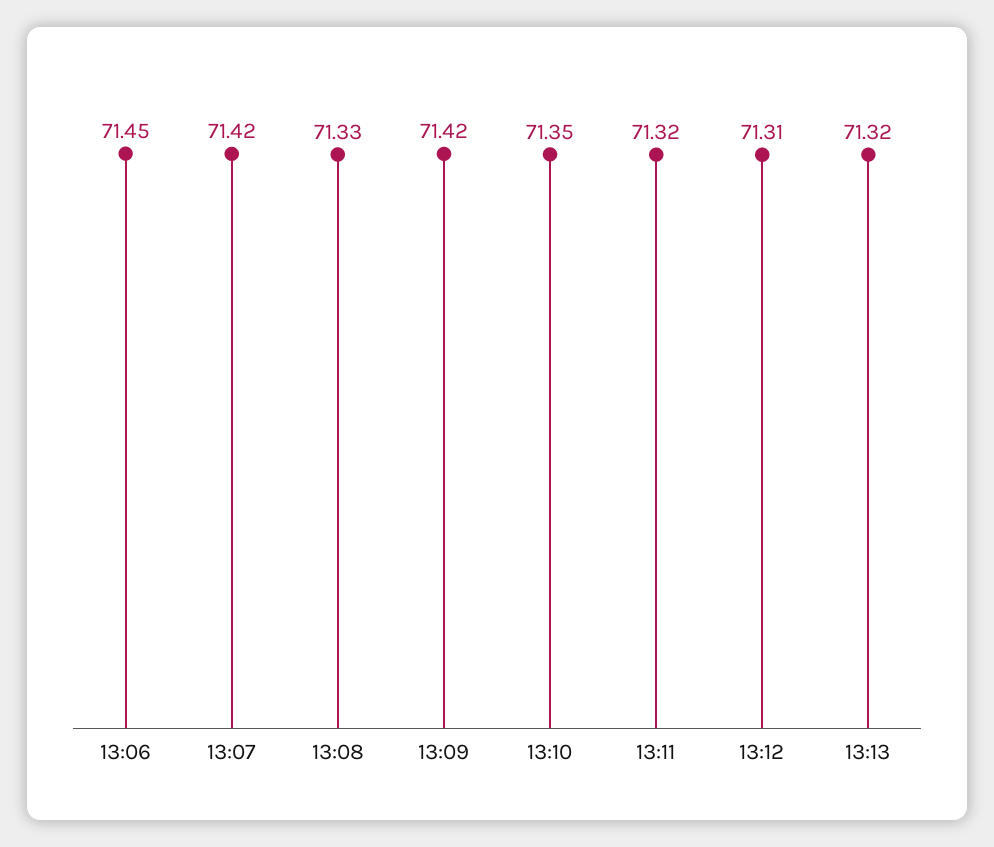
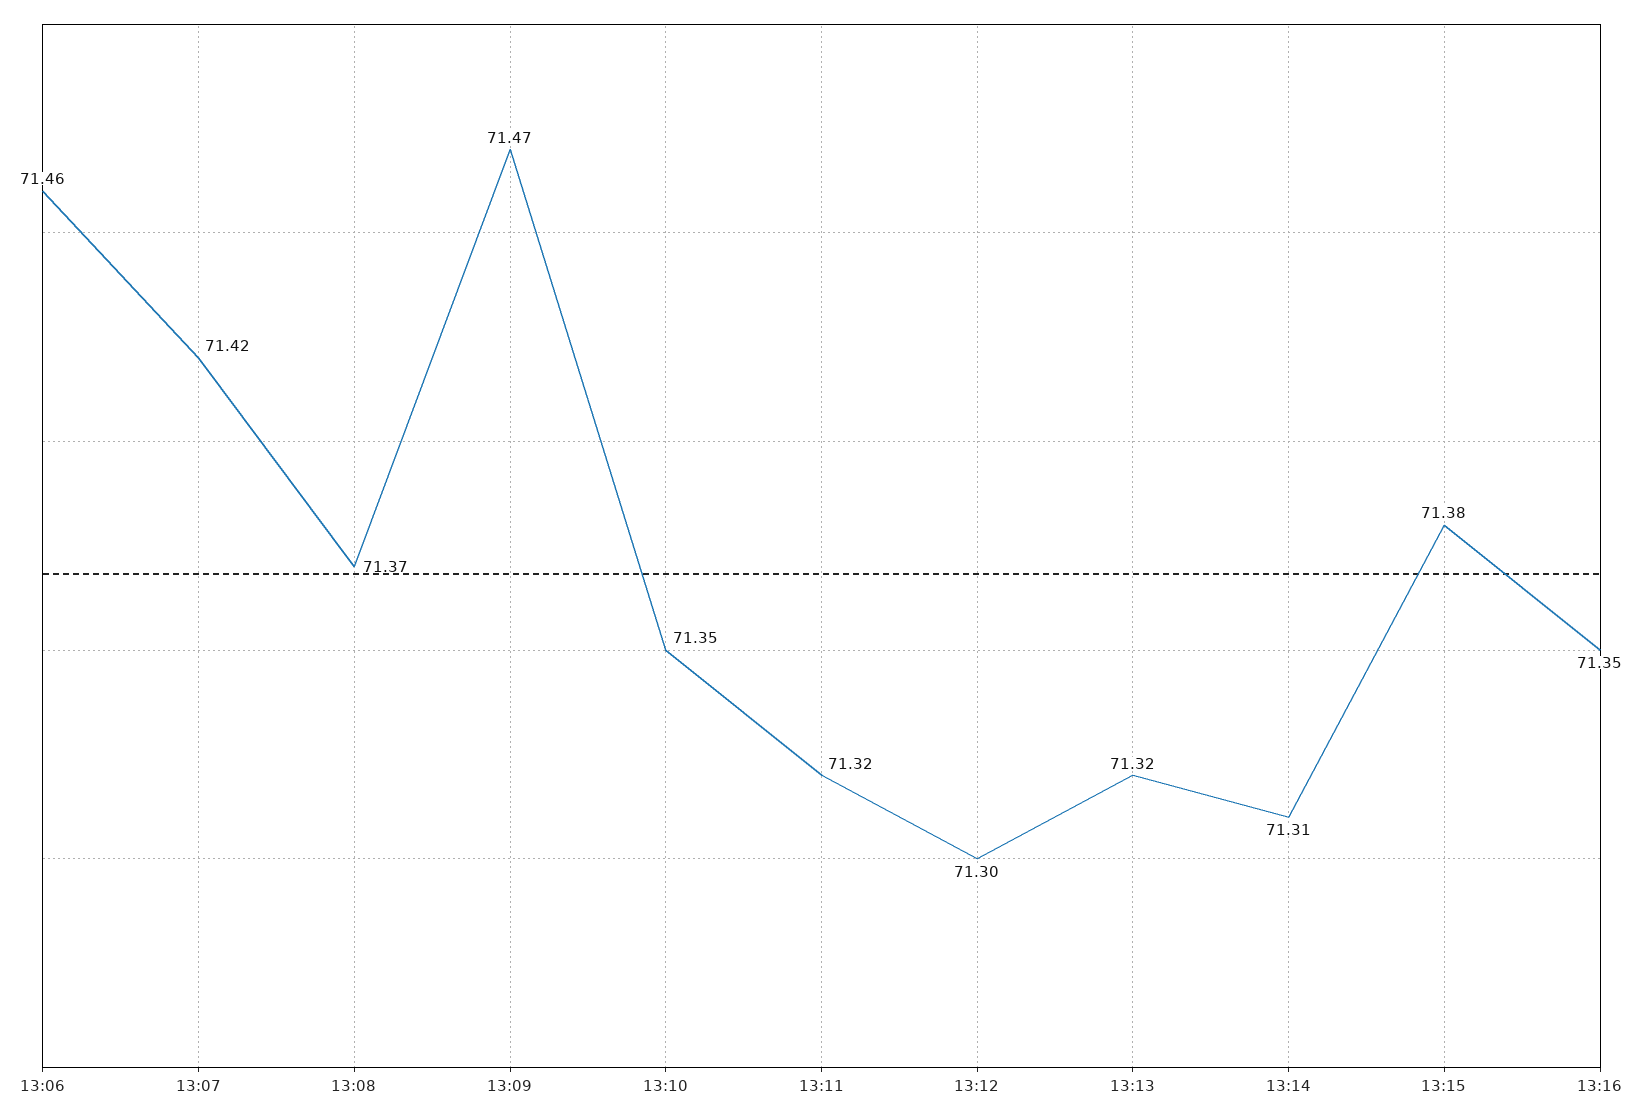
13:06: 71.45 -> 71.46
13:08: 71.33 -> 71.37
13:09: 71.42 -> 71.47
13:12: 71.31 -> 71.3
13:14: none -> 71.31
13:15: none -> 71.38
13:16: none -> 71.35

